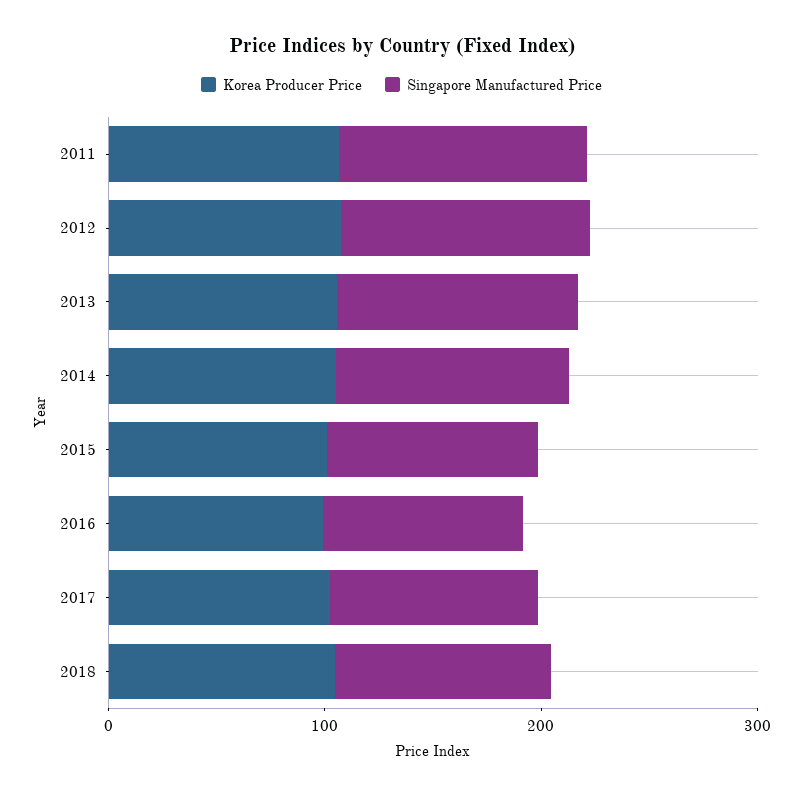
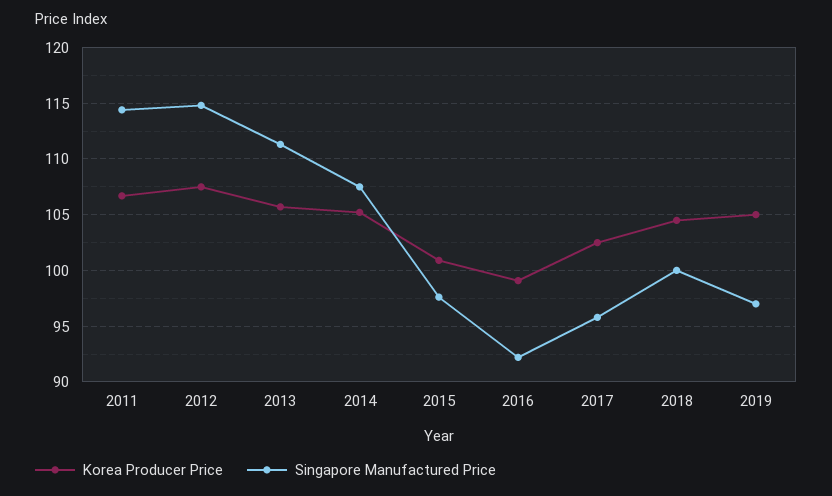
Korea Producer Price, 2019: none -> 105
Singapore Manufactured Price, 2019: none -> 97

